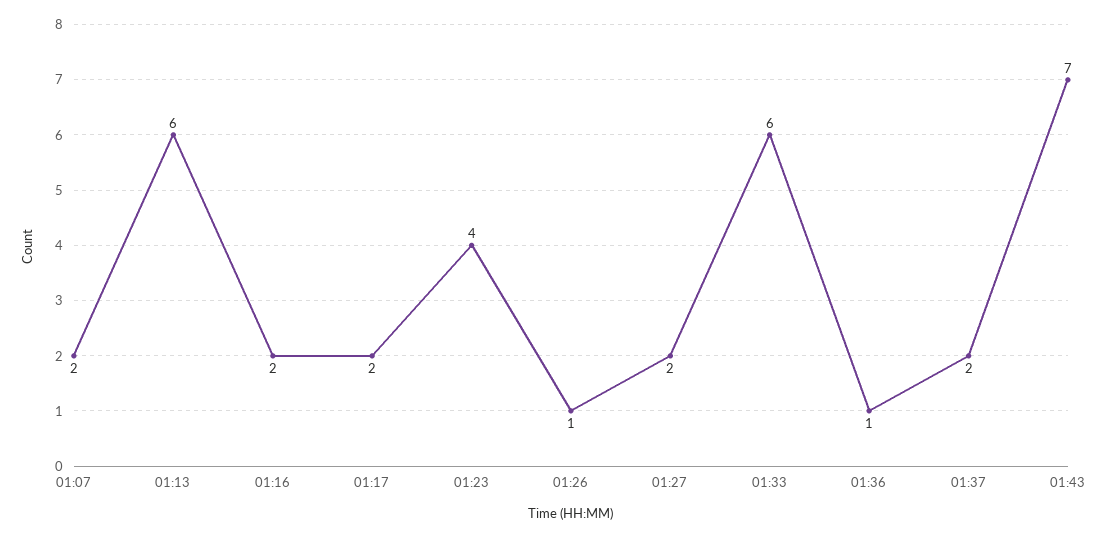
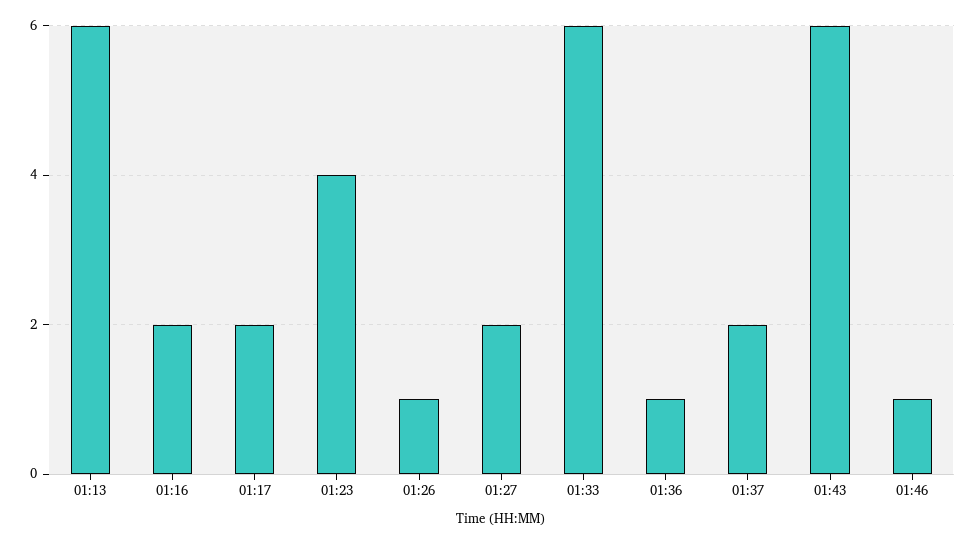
01:07: 2 -> none
01:43: 7 -> 6
01:46: none -> 1

